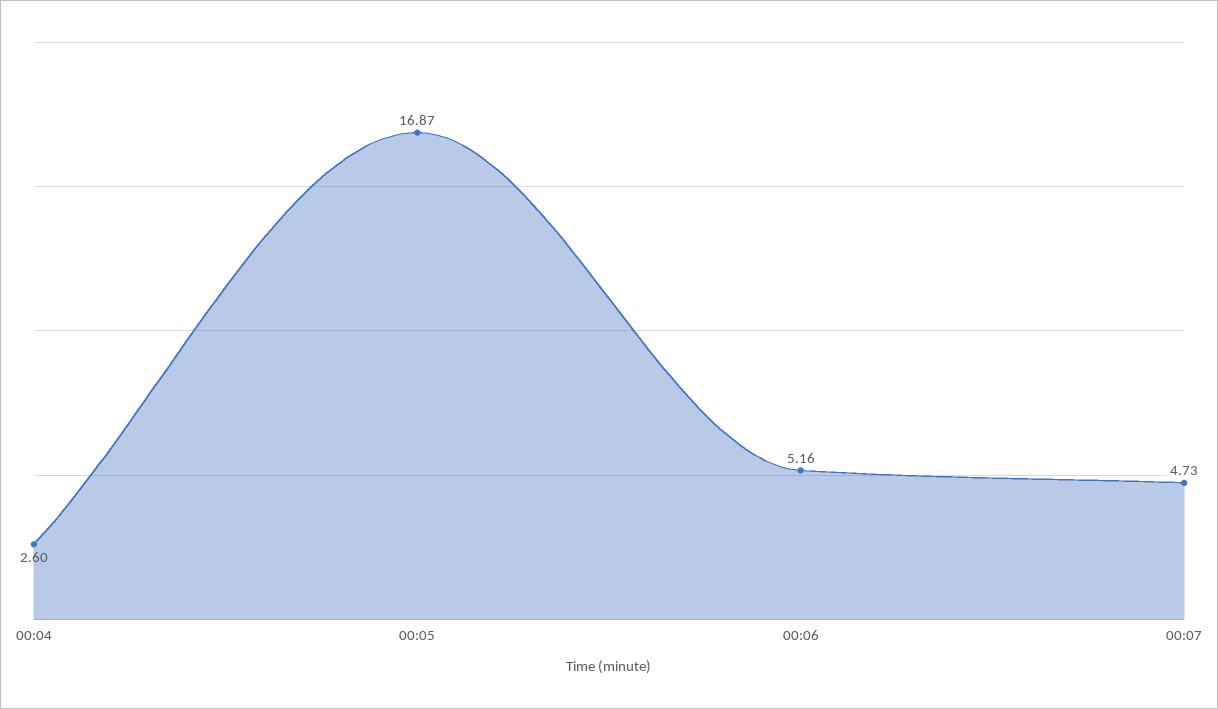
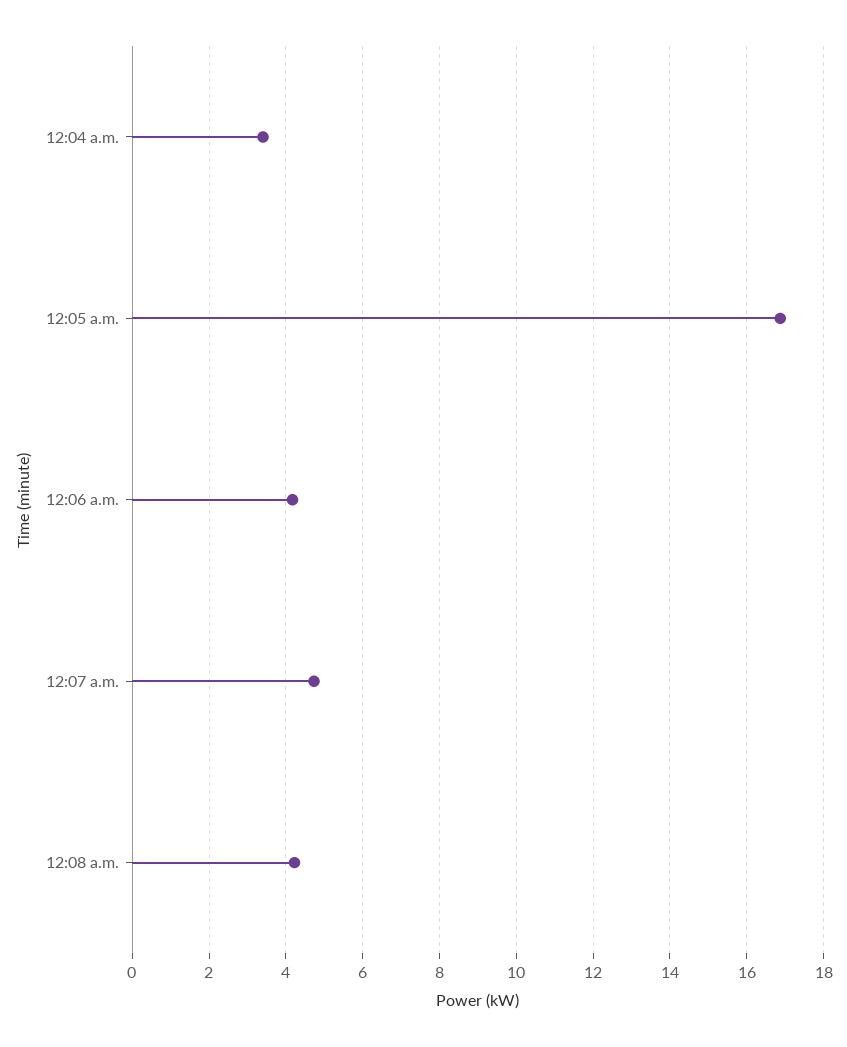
00:04: 2.6 -> 3.4
00:06: 5.16 -> 4.2
12:08 a.m.: none -> 4.2

